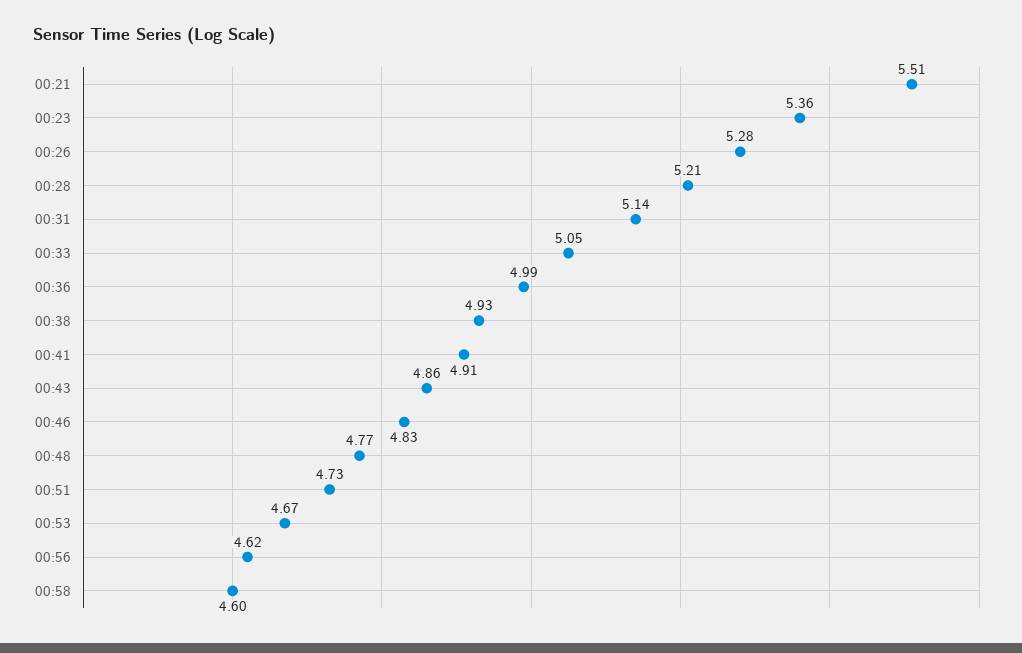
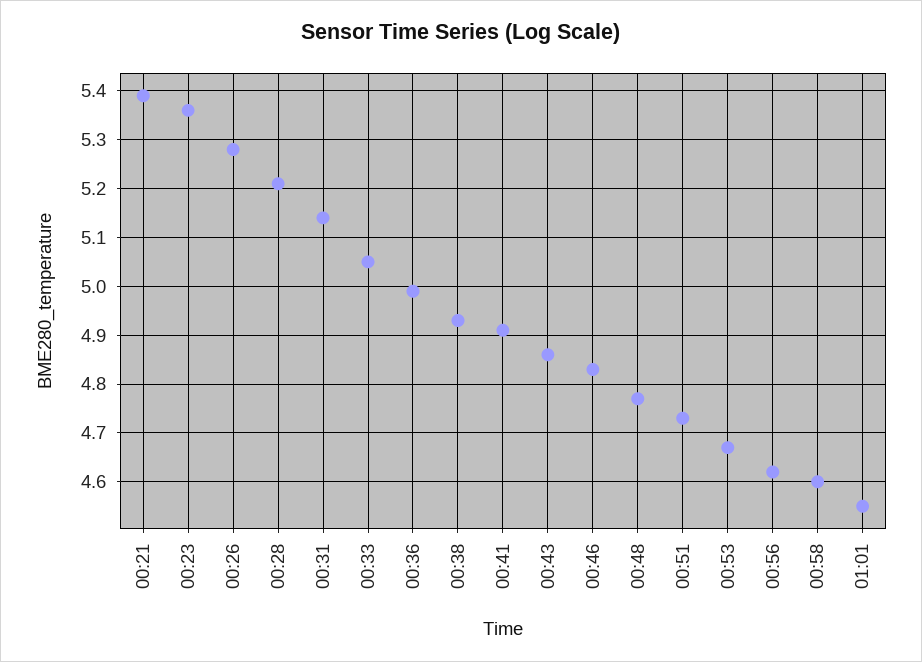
00:21: 5.51 -> 5.4
01:01: none -> 4.55

